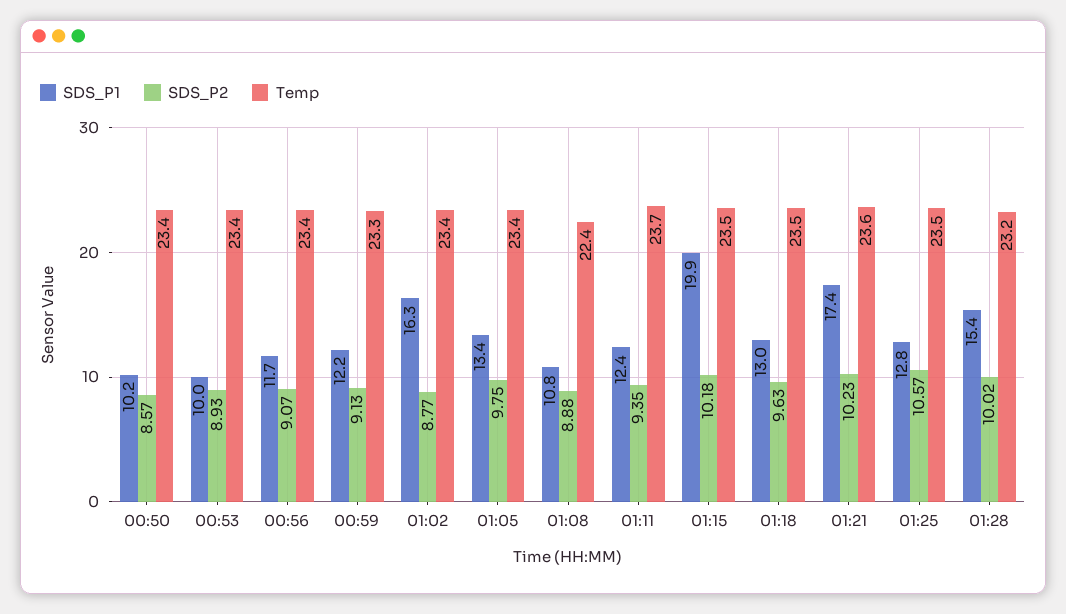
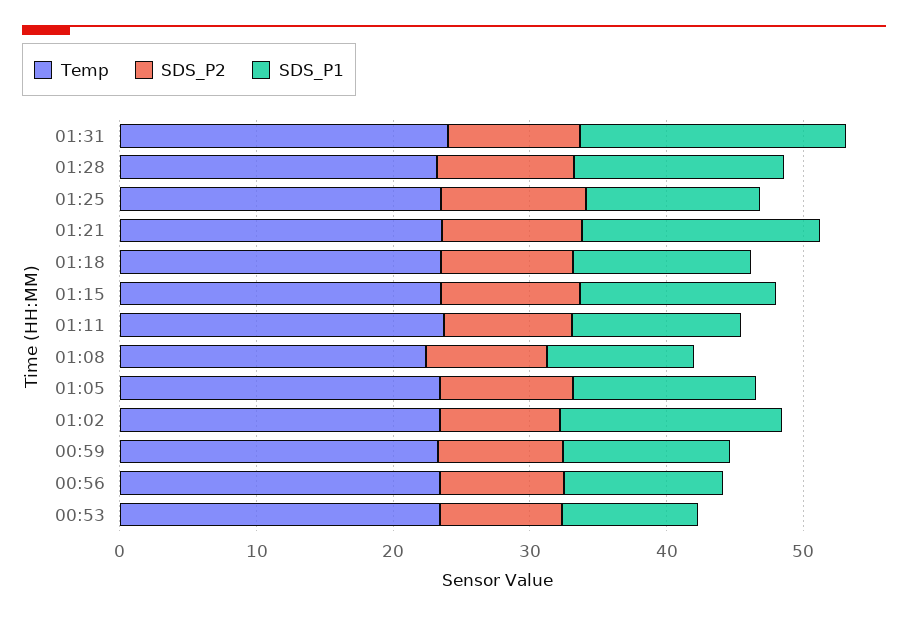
SDS_P1, 00:50: 10.2 -> none
SDS_P2, 00:50: 8.57 -> none
Temp, 00:50: 23.4 -> none
SDS_P1, 01:15: 19.9 -> 14
Temp, 01:31: none -> 24
SDS_P2, 01:31: none -> 10
SDS_P1, 01:31: none -> 20

